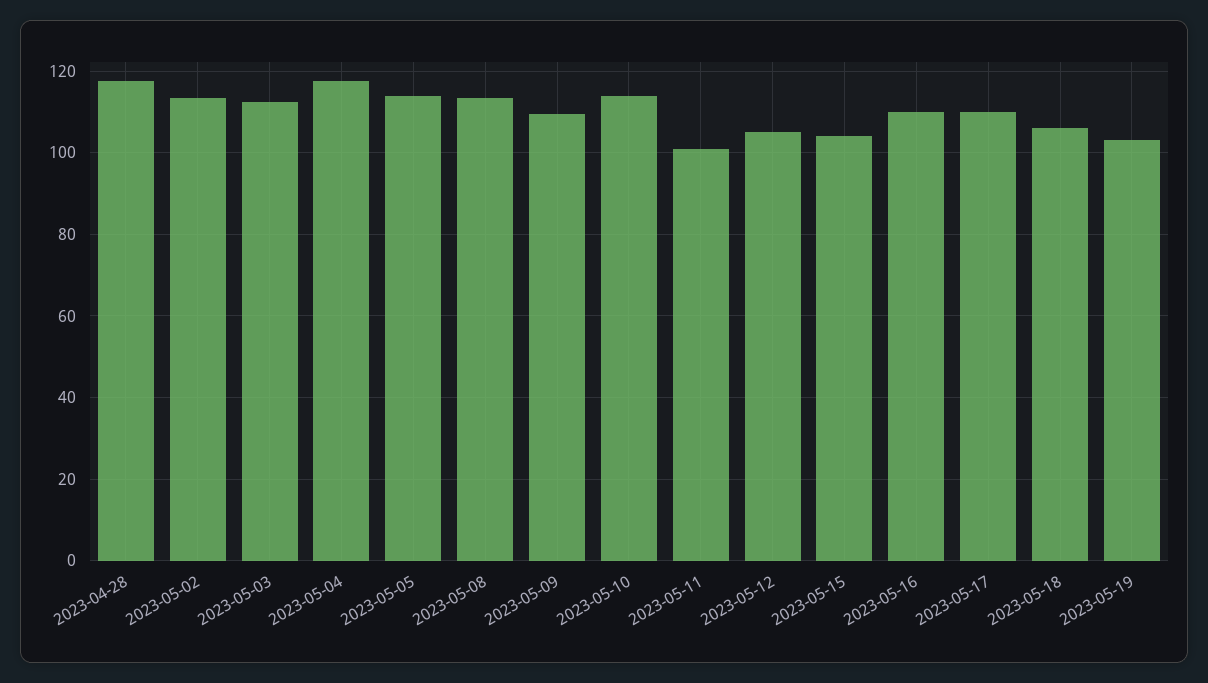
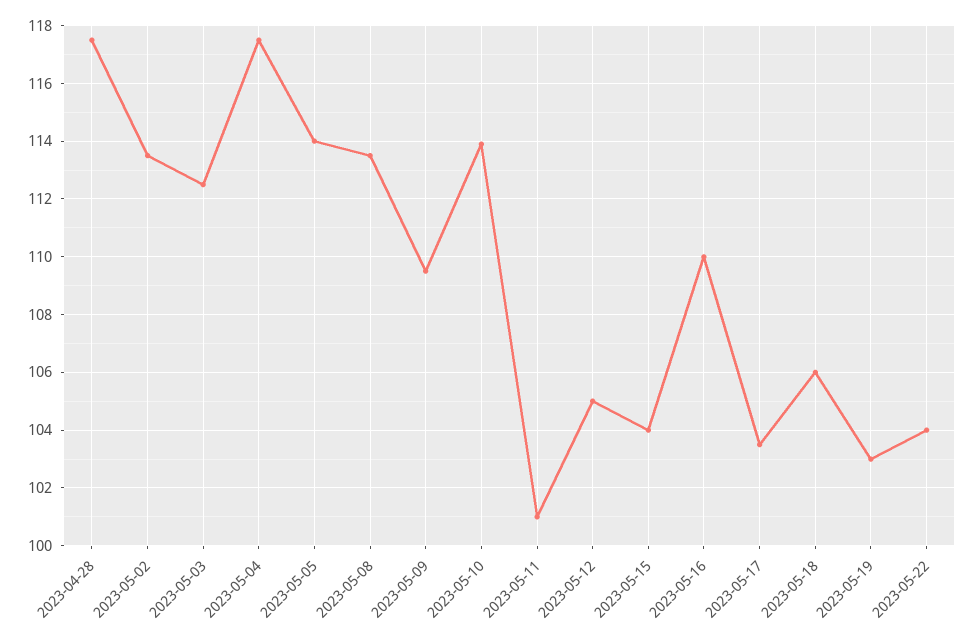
2023-05-17: 110 -> 103.5
2023-05-22: none -> 104

